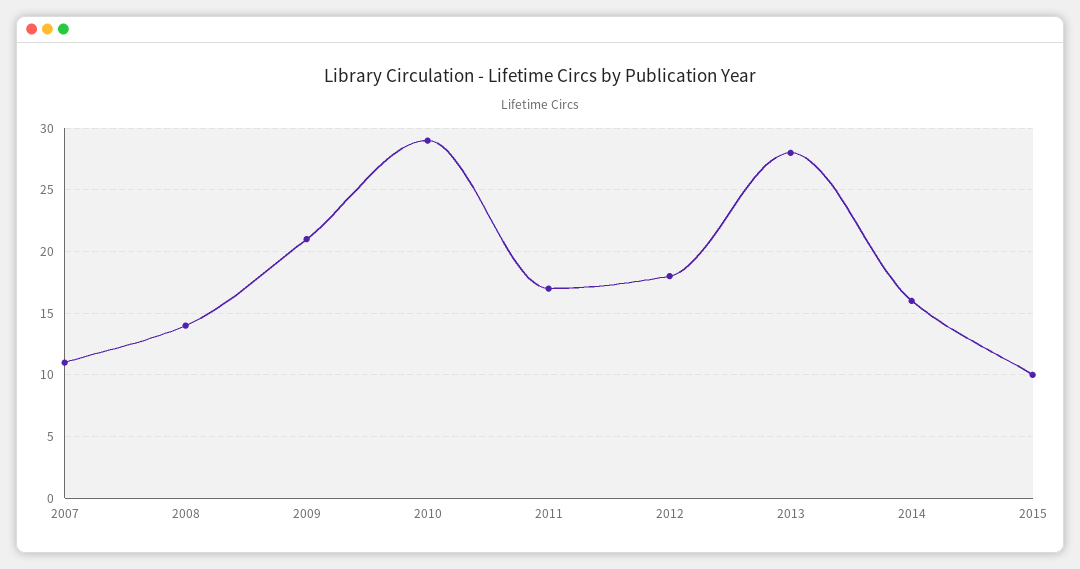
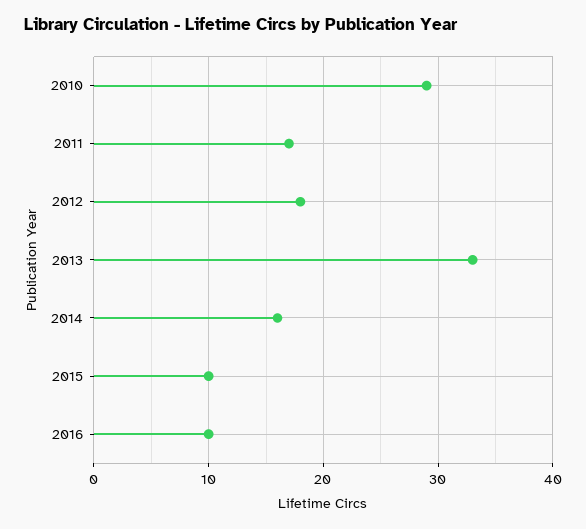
2007: 11 -> none
2008: 14 -> none
2009: 21 -> none
2013: 28 -> 33
2016: none -> 10

